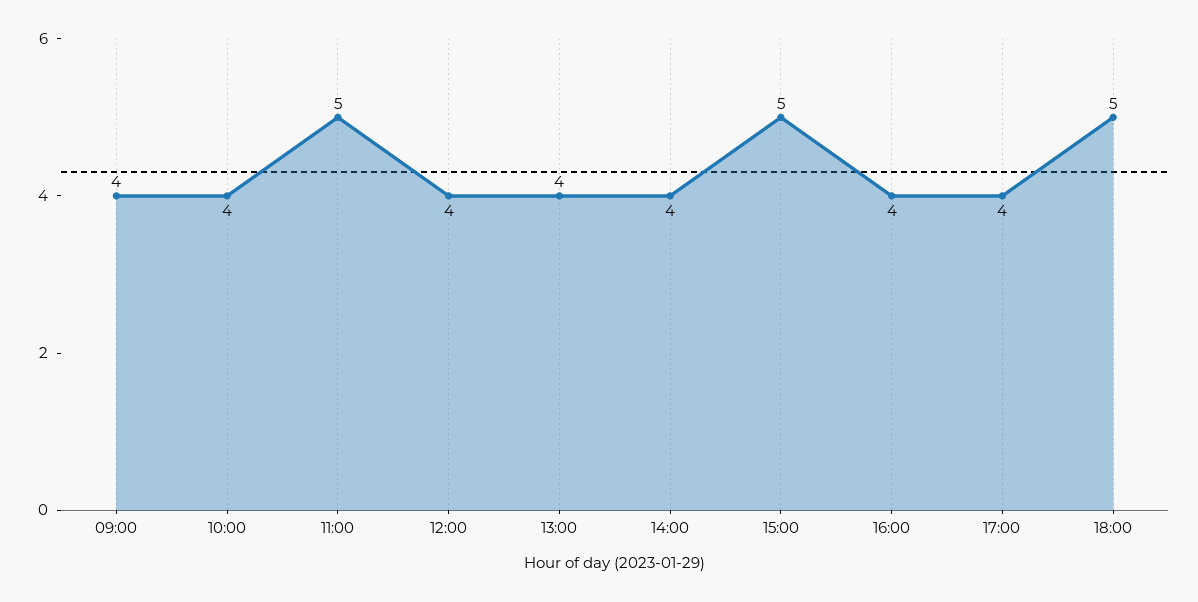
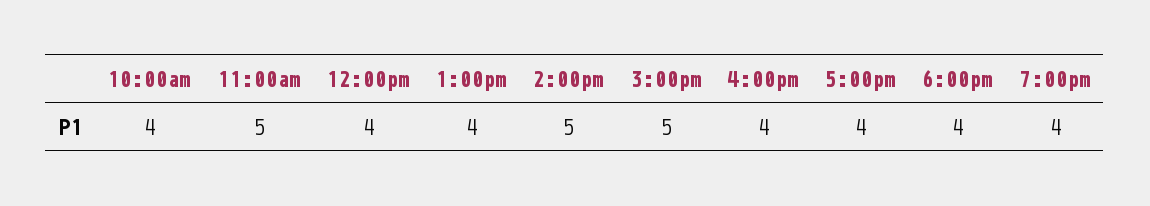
09:00: 4 -> none
14:00: 4 -> 5
18:00: 5 -> 4
7:00pm: none -> 4

